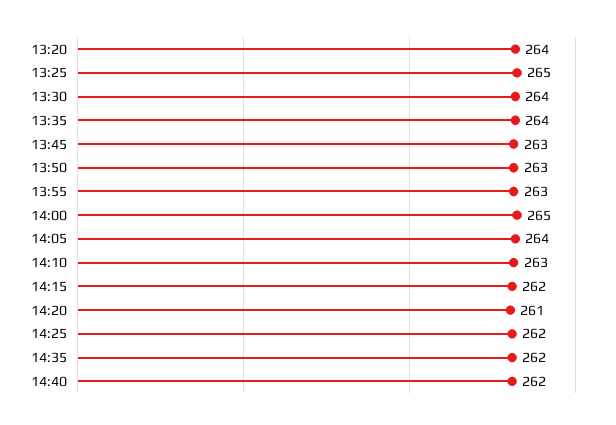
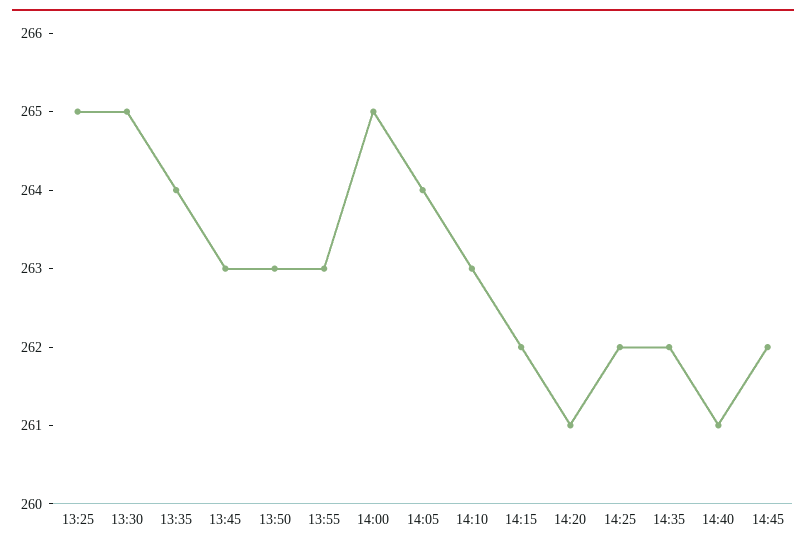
13:20: 264 -> none
13:30: 264 -> 265
14:40: 262 -> 261
14:45: none -> 262

